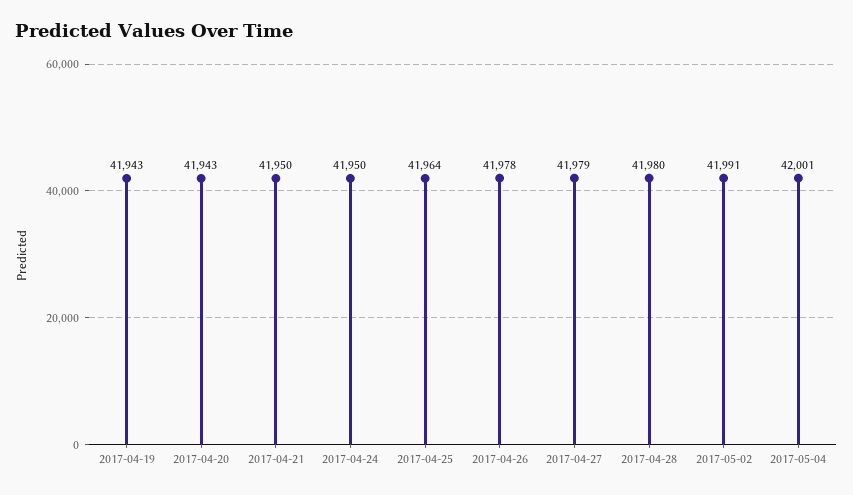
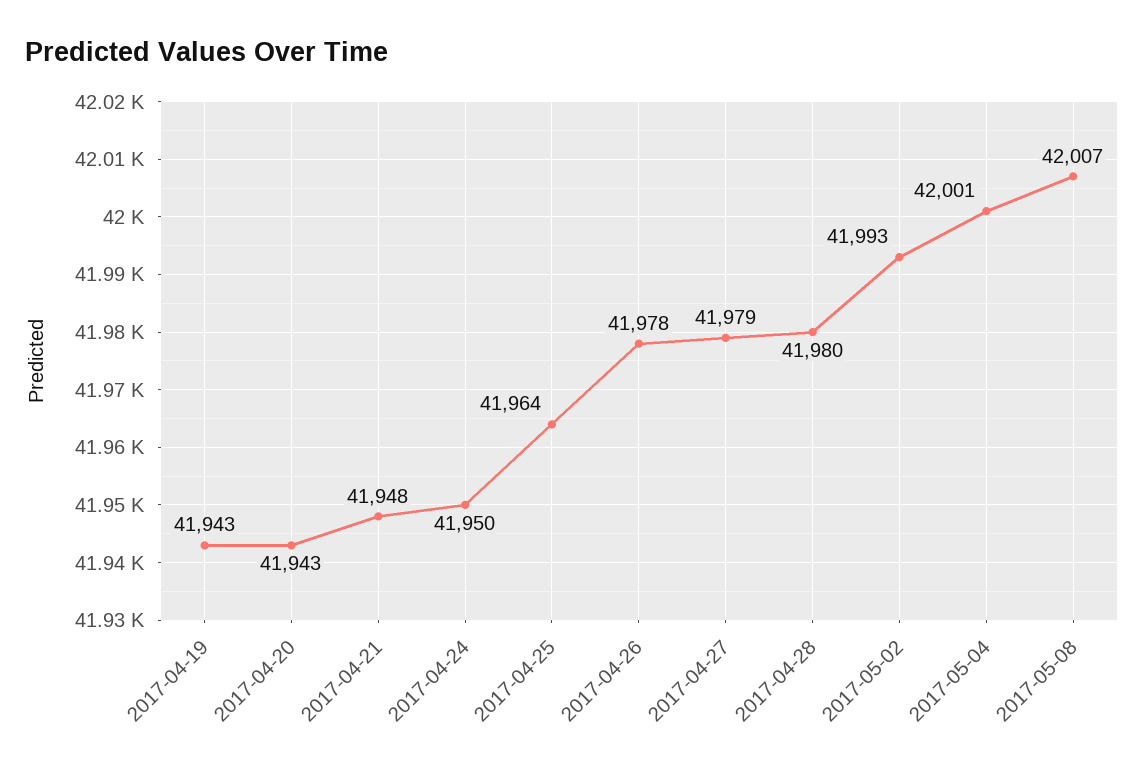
2017-04-21: 41950 -> 41948
2017-05-02: 41991 -> 41993
2017-05-08: none -> 42007

